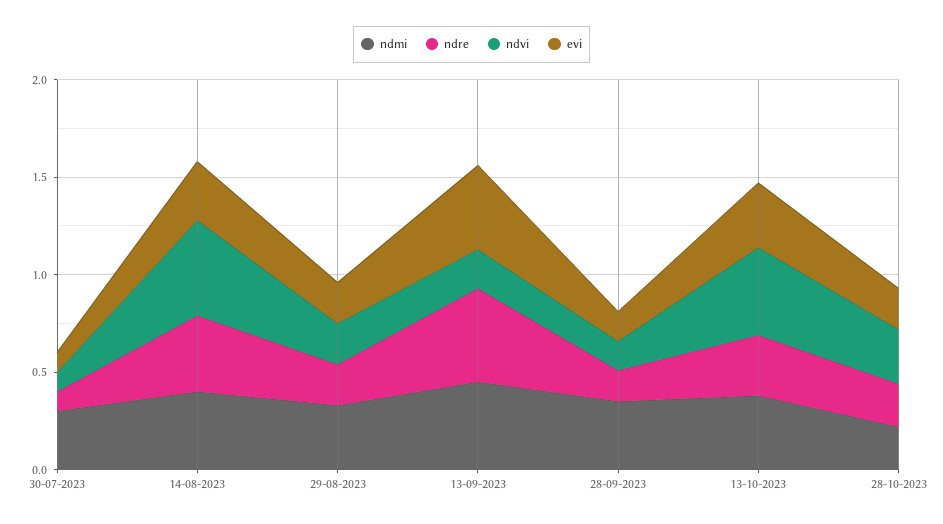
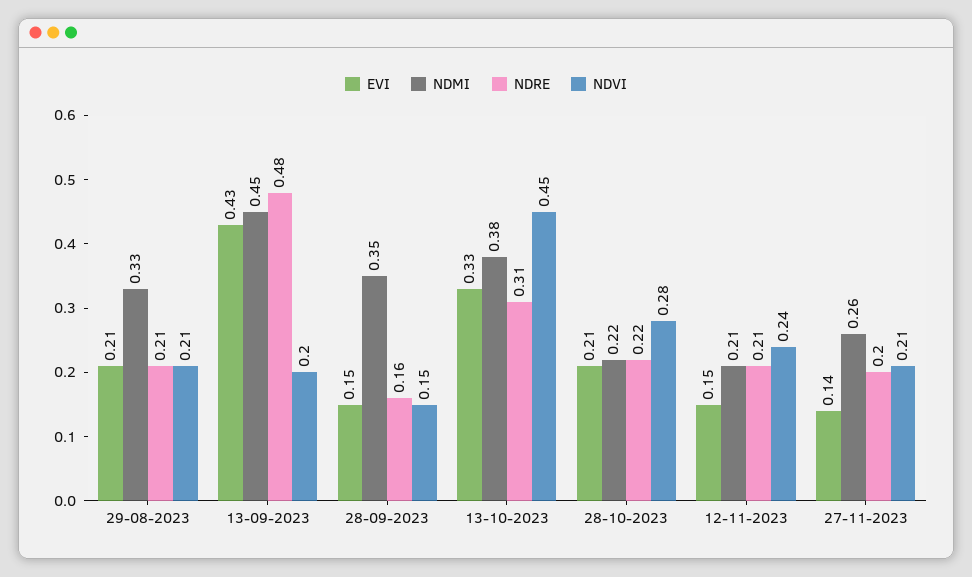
ndmi, 30-07-2023: 0.3 -> none
ndre, 30-07-2023: 0.1 -> none
ndvi, 30-07-2023: 0.1 -> none
evi, 30-07-2023: 0.1 -> none
ndmi, 14-08-2023: 0.4 -> none
ndre, 14-08-2023: 0.4 -> none
ndvi, 14-08-2023: 0.5 -> none
evi, 14-08-2023: 0.3 -> none
evi, 12-11-2023: none -> 0.15
ndmi, 12-11-2023: none -> 0.21
ndre, 12-11-2023: none -> 0.21
ndvi, 12-11-2023: none -> 0.24
evi, 27-11-2023: none -> 0.14
ndmi, 27-11-2023: none -> 0.26
ndre, 27-11-2023: none -> 0.2
ndvi, 27-11-2023: none -> 0.21

